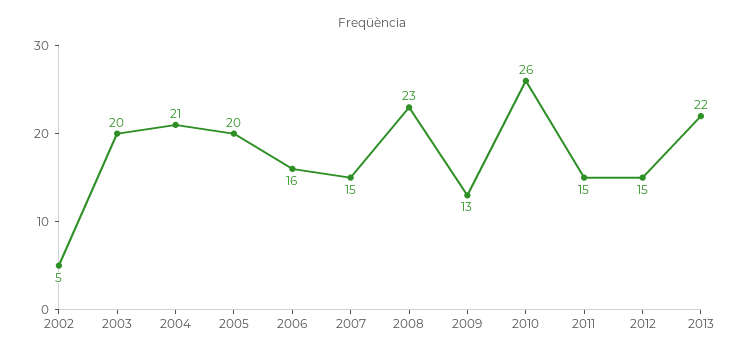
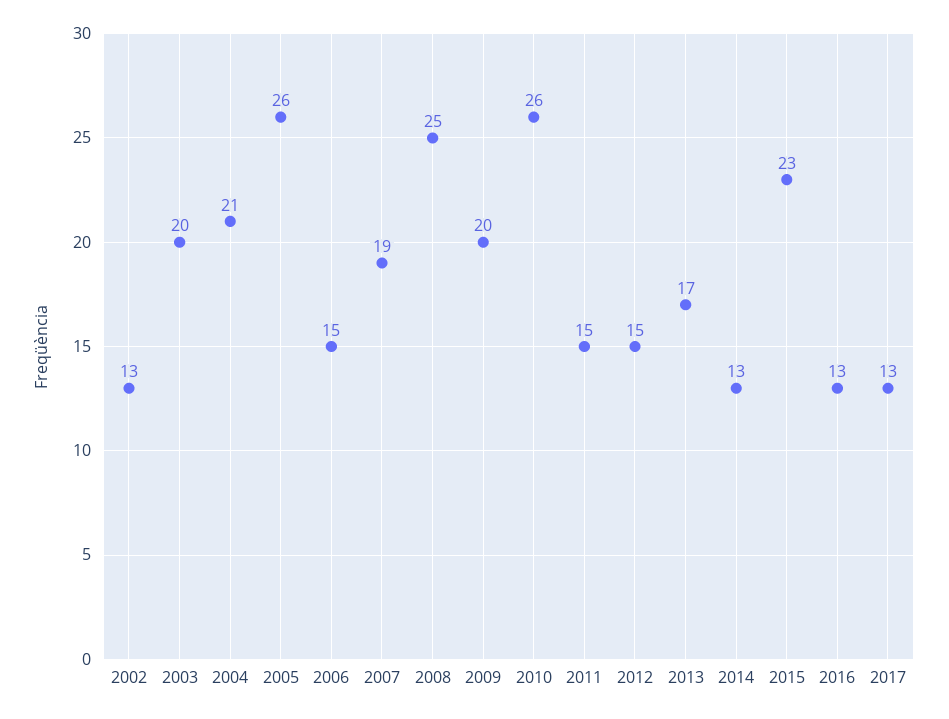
2002: 5 -> 13
2005: 20 -> 26
2006: 16 -> 15
2007: 15 -> 19
2008: 23 -> 25
2009: 13 -> 20
2013: 22 -> 17
2014: none -> 13
2015: none -> 23
2016: none -> 13
2017: none -> 13

